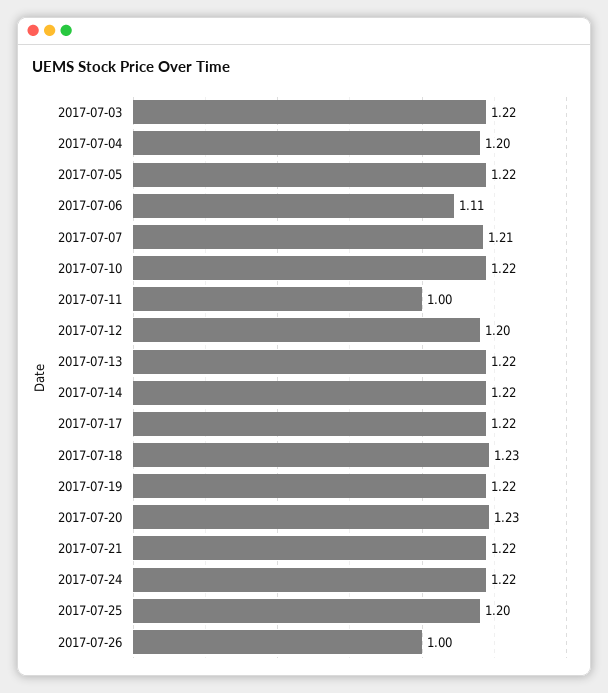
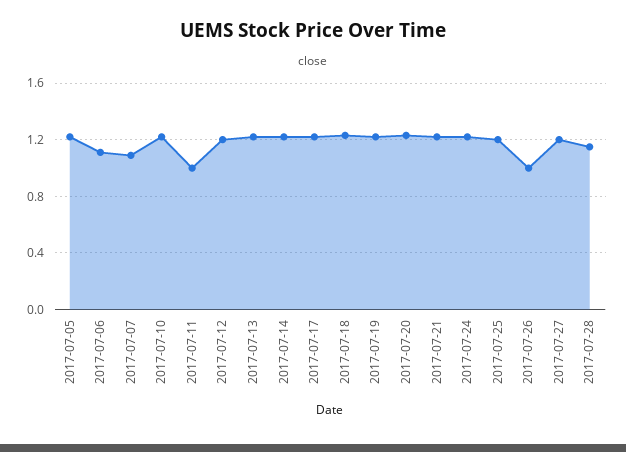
2017-07-03: 1.22 -> none
2017-07-04: 1.2 -> none
2017-07-07: 1.21 -> 1.1
2017-07-27: none -> 1.2
2017-07-28: none -> 1.15

